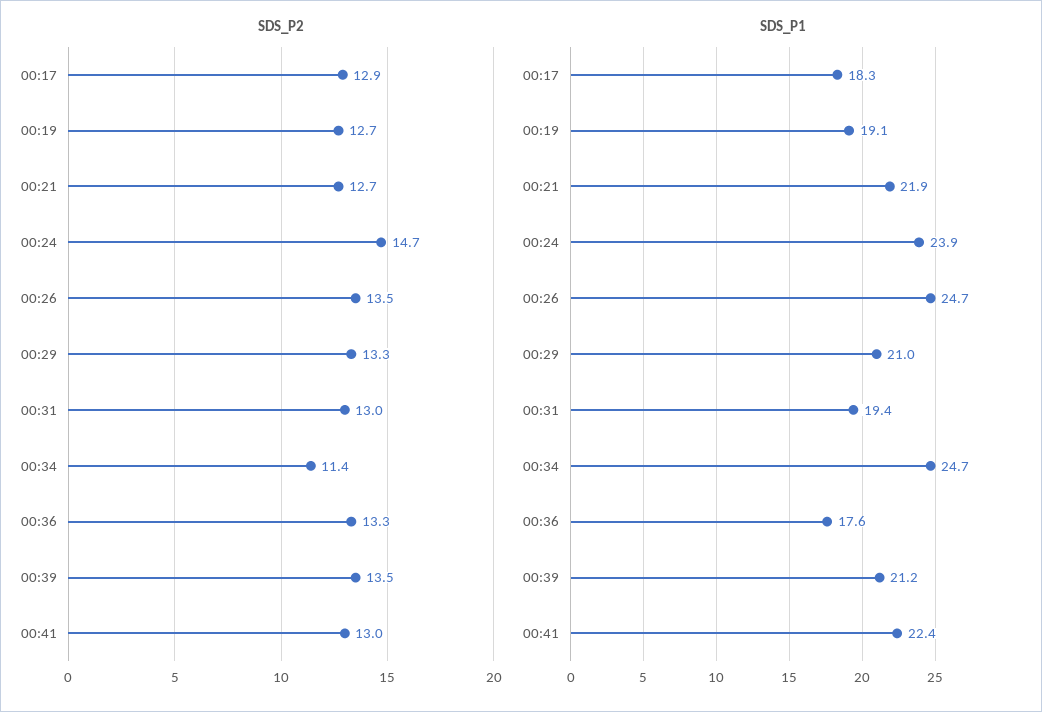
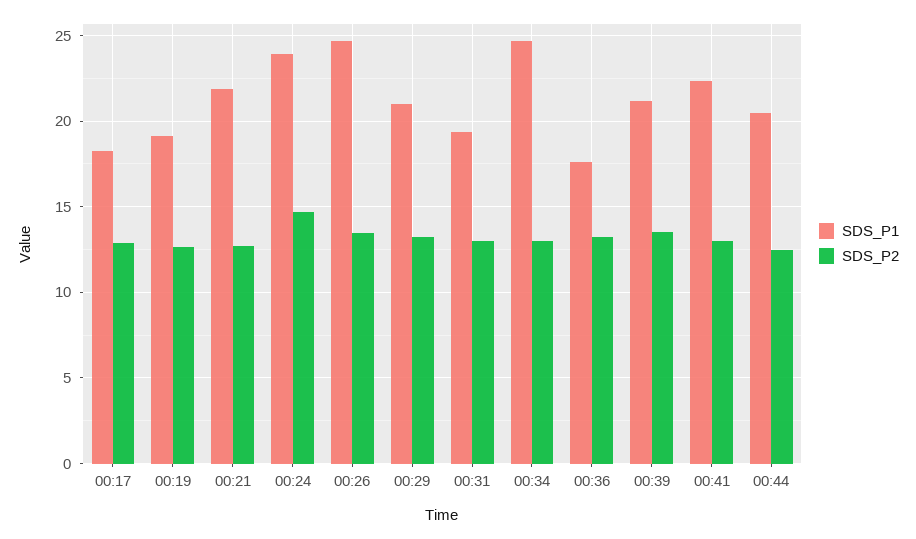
SDS_P2, 00:34: 11.4 -> 13
SDS_P1, 00:44: none -> 20.5
SDS_P2, 00:44: none -> 12.5

